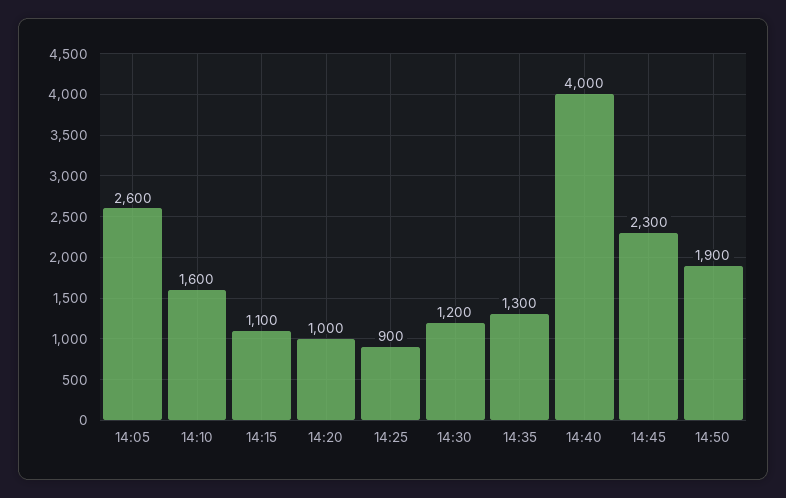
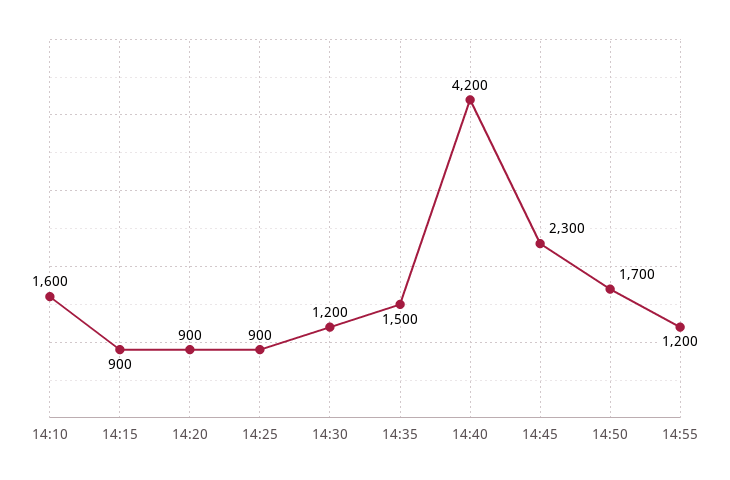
14:05: 2600 -> none
14:15: 1100 -> 900
14:20: 1000 -> 900
14:35: 1300 -> 1500
14:40: 4000 -> 4200
14:50: 1900 -> 1700
14:55: none -> 1200

